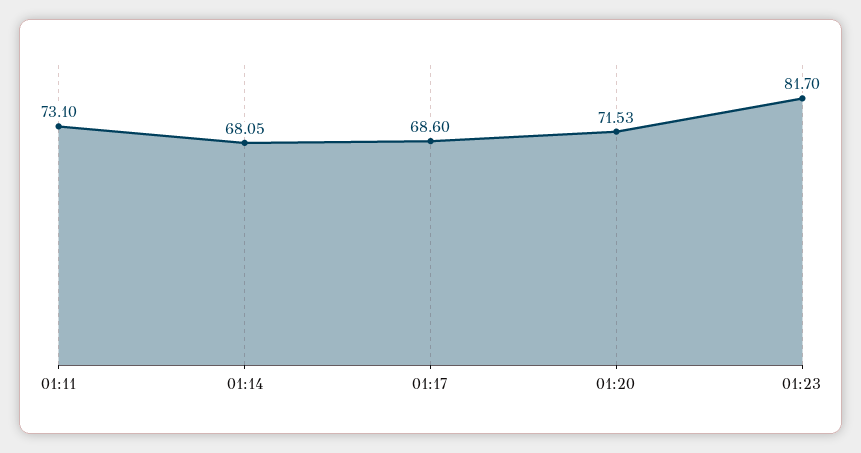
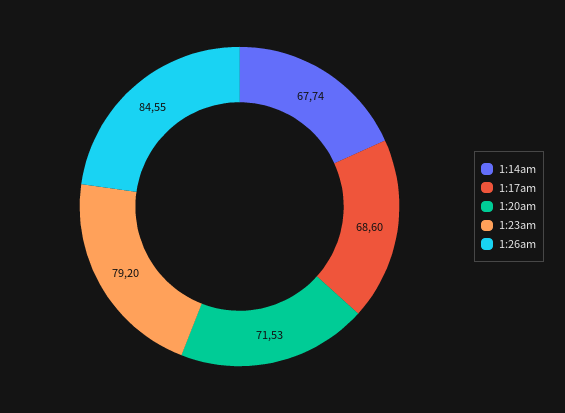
01:11: 73.1 -> none
01:14: 68.05 -> 67.74
01:23: 81.7 -> 79.2
1:26am: none -> 84.55

